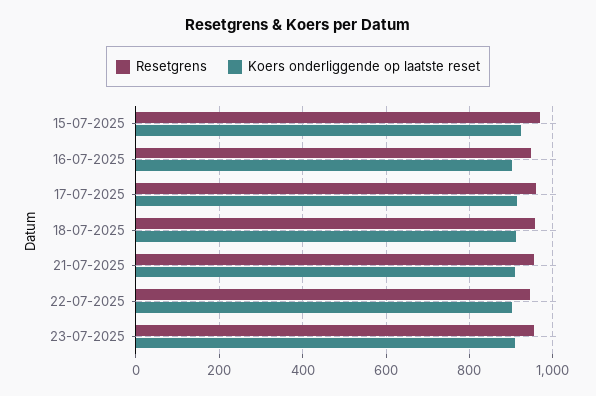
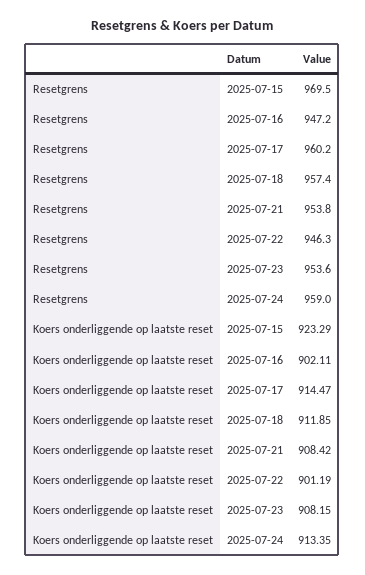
Resetgrens, 2025-07-24: none -> 959
Koers onderliggende op laatste reset, 2025-07-24: none -> 913.35

